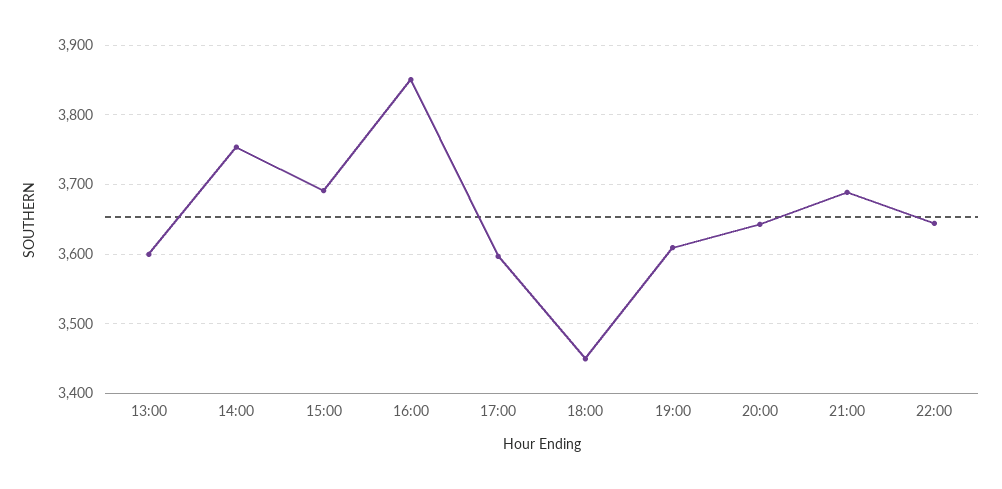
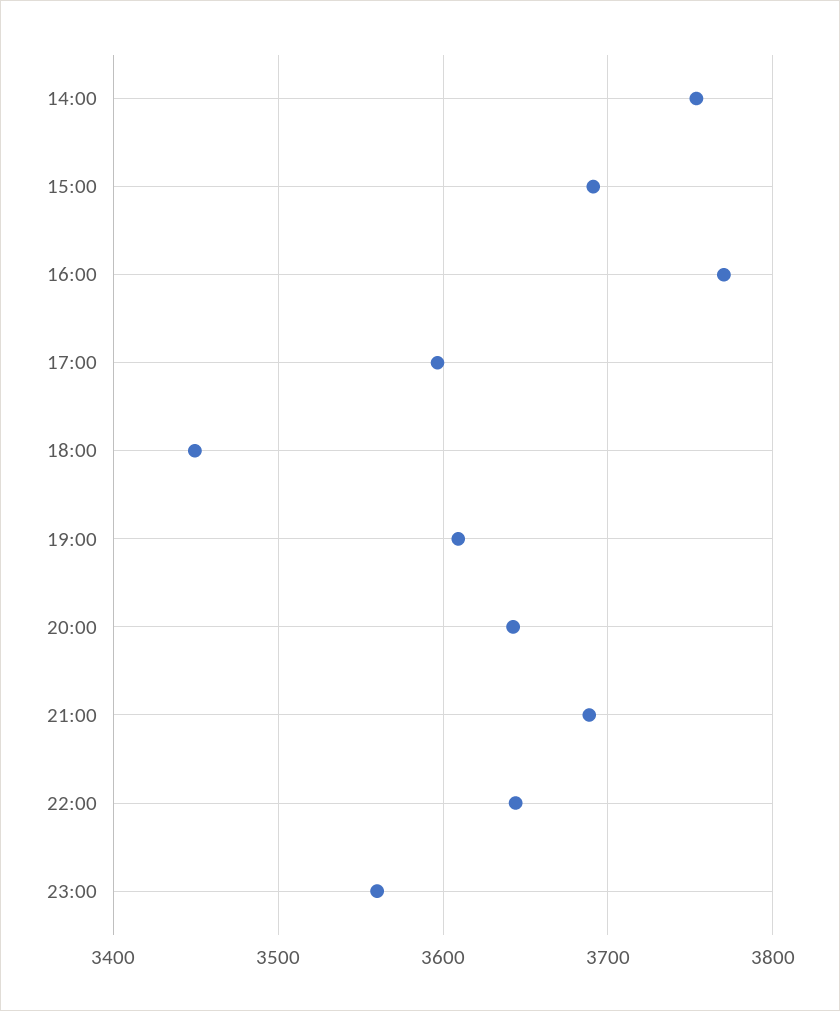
13:00: 3600 -> none
16:00: 3850 -> 3770
23:00: none -> 3560

